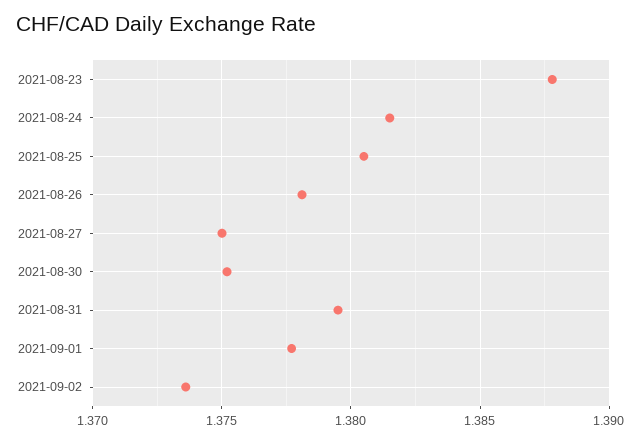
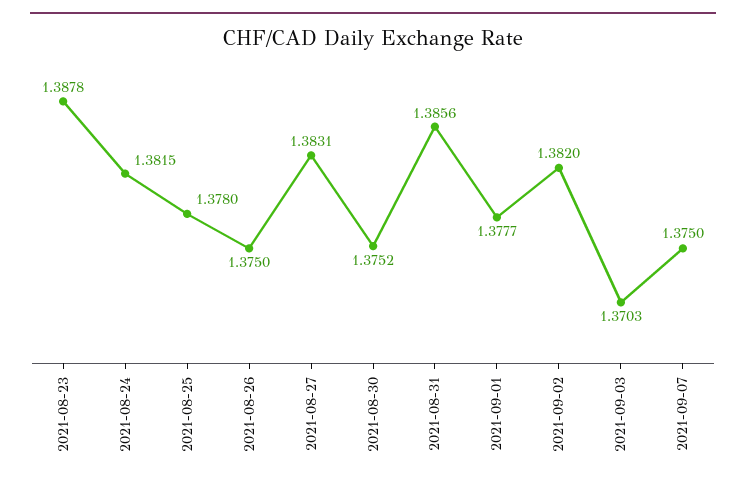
2021-08-25: 1.3805 -> 1.378
2021-08-26: 1.378 -> 1.375
2021-08-27: 1.375 -> 1.3831
2021-08-31: 1.3795 -> 1.3856
2021-09-02: 1.3735 -> 1.382
2021-09-03: none -> 1.3703
2021-09-07: none -> 1.375

